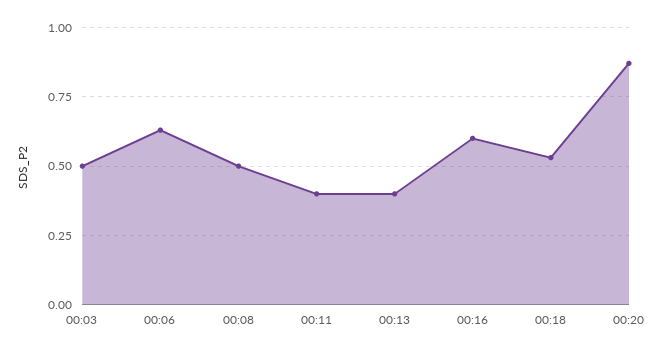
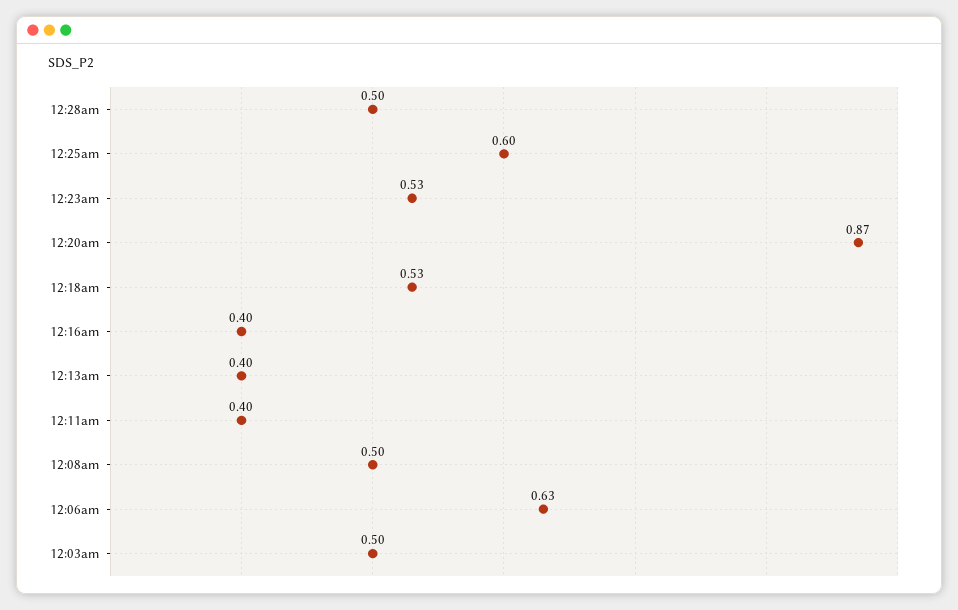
00:16: 0.6 -> 0.4
12:28am: none -> 0.5
12:25am: none -> 0.6
12:23am: none -> 0.53

